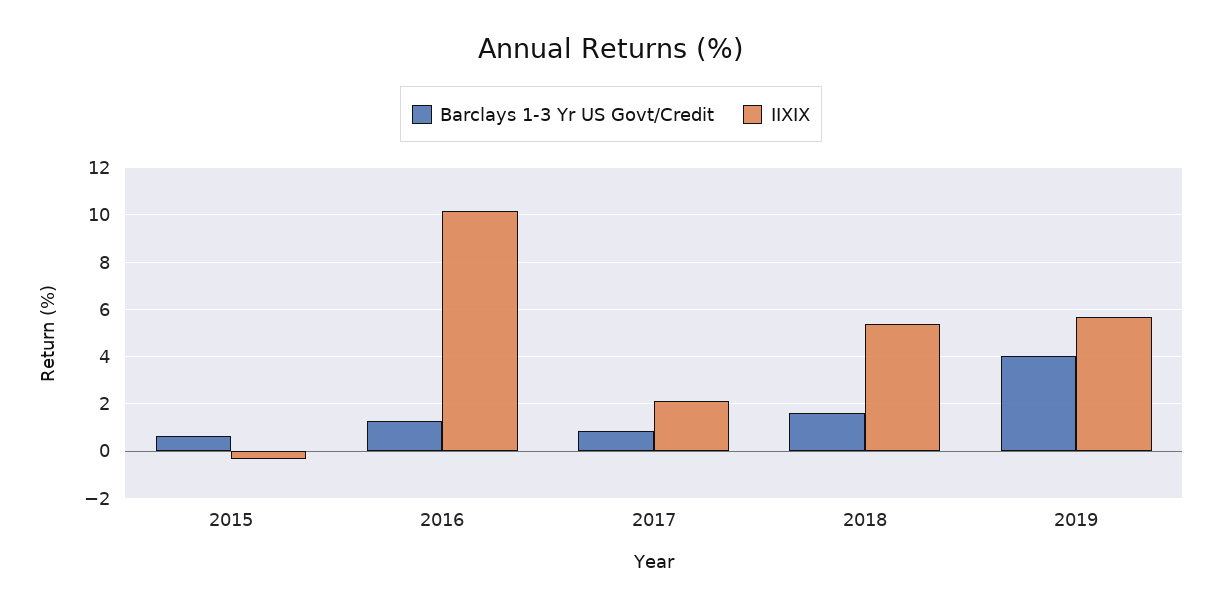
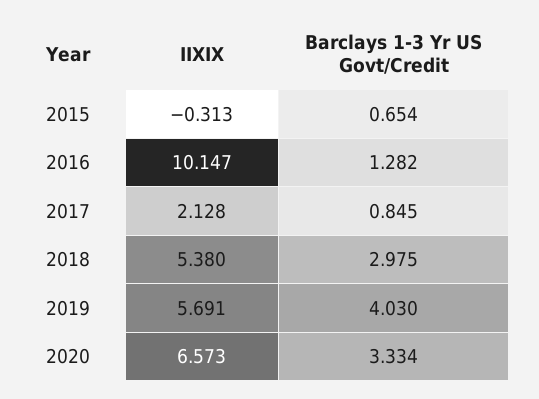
Barclays 1-3 Yr US Govt/Credit, 2018: 1.5 -> 2.975
IIXIX, 2020: none -> 6.573
Barclays 1-3 Yr US Govt/Credit, 2020: none -> 3.334

